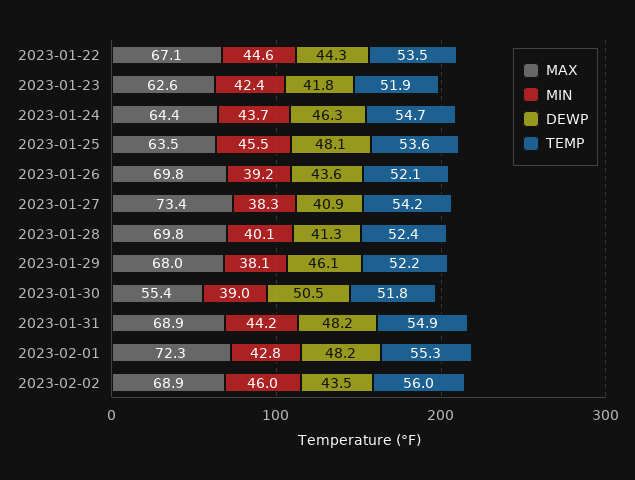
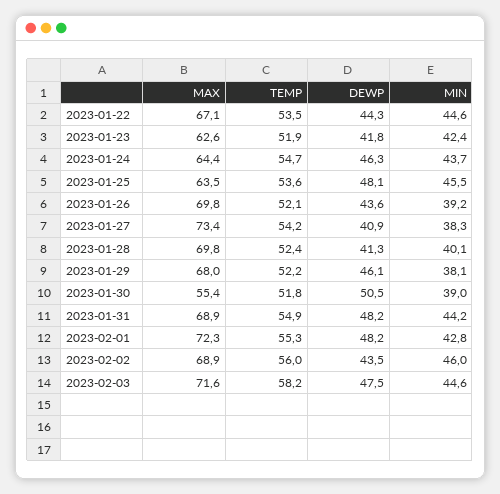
MAX, 2023-02-03: none -> 71.6
TEMP, 2023-02-03: none -> 58.2
DEWP, 2023-02-03: none -> 47.5
MIN, 2023-02-03: none -> 44.6

